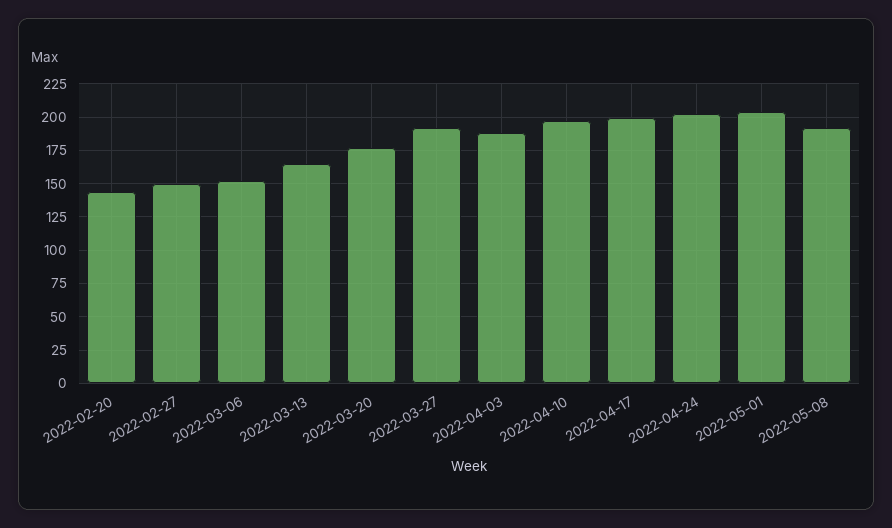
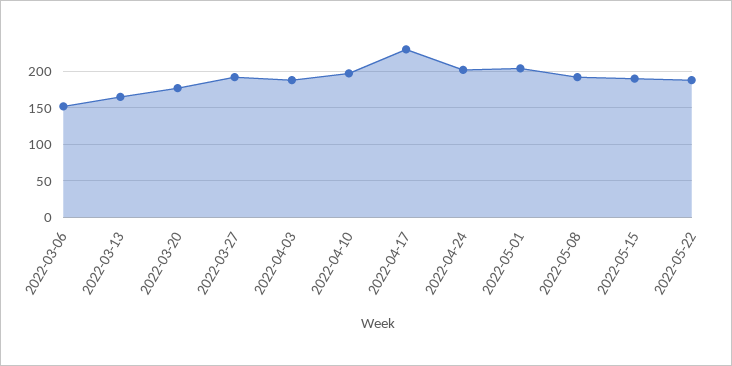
2022-02-20: 145 -> none
2022-02-27: 150 -> none
2022-04-17: 200 -> 230
2022-05-15: none -> 190
2022-05-22: none -> 190

